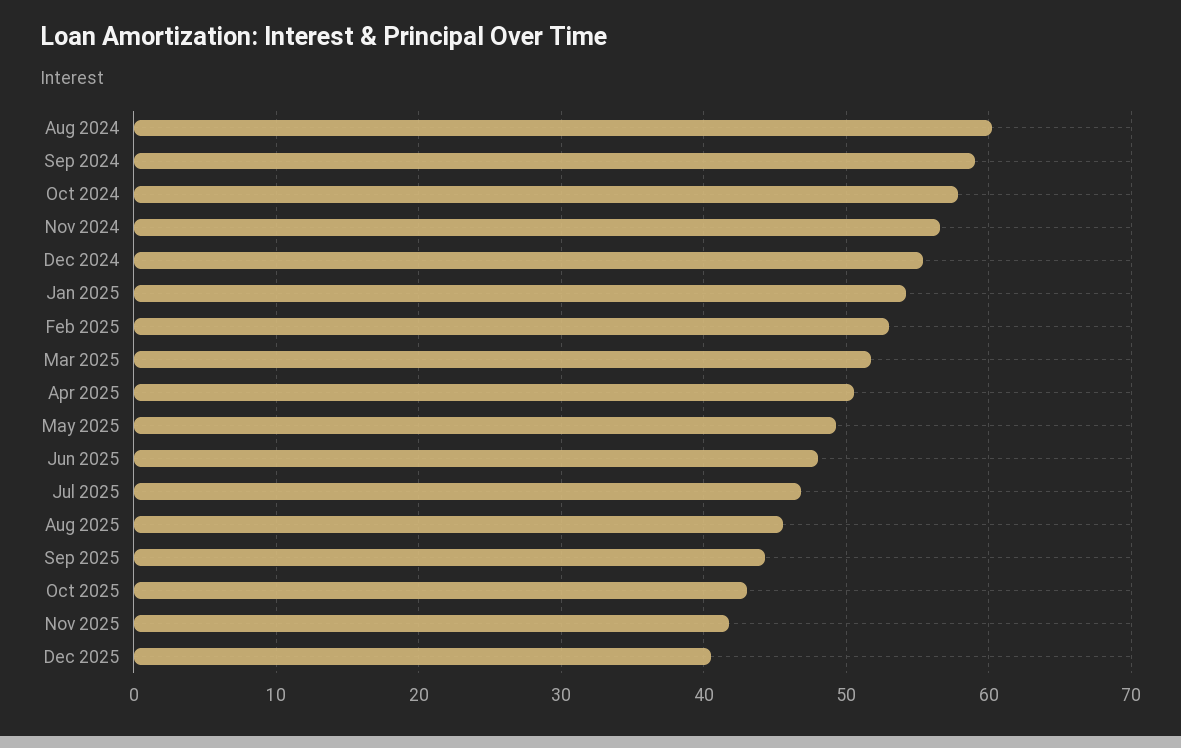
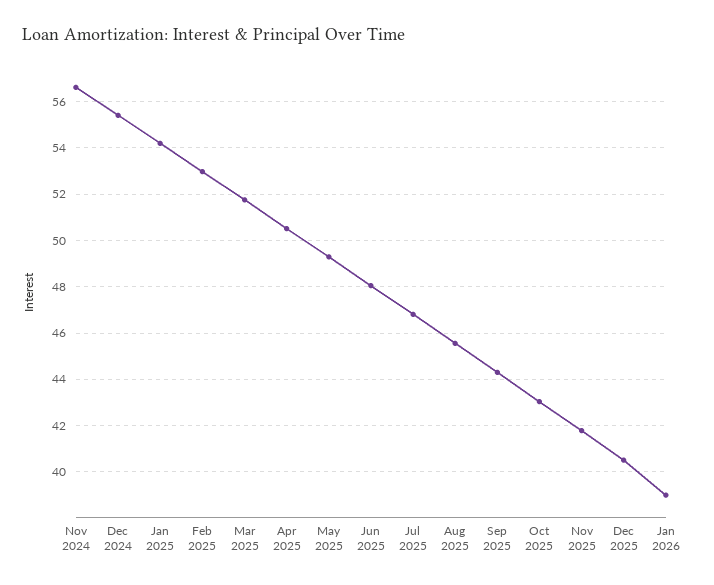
Aug 2024: 60 -> none
Sep 2024: 59 -> none
Oct 2024: 58 -> none
Jan 2026: none -> 39

